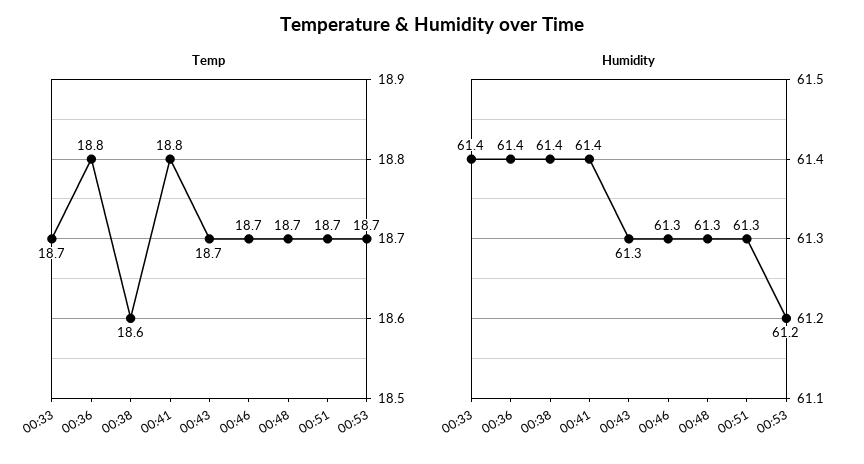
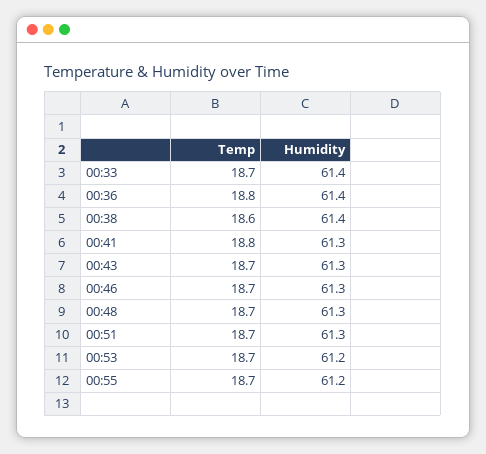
Humidity, 00:41: 61.4 -> 61.3
Temp, 00:55: none -> 18.7
Humidity, 00:55: none -> 61.2

